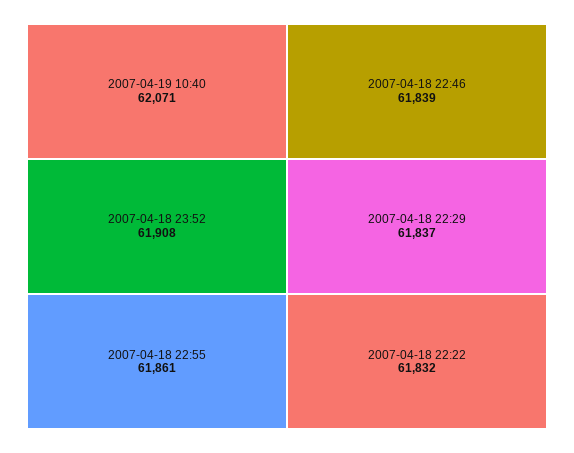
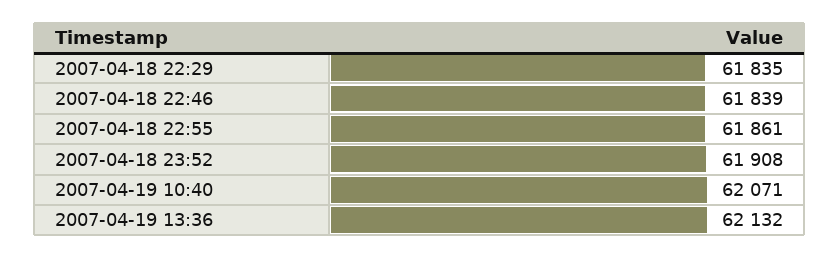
2007-04-18 22:29: 61837 -> 61835
2007-04-18 22:22: 61832 -> none
2007-04-19 13:36: none -> 62132

